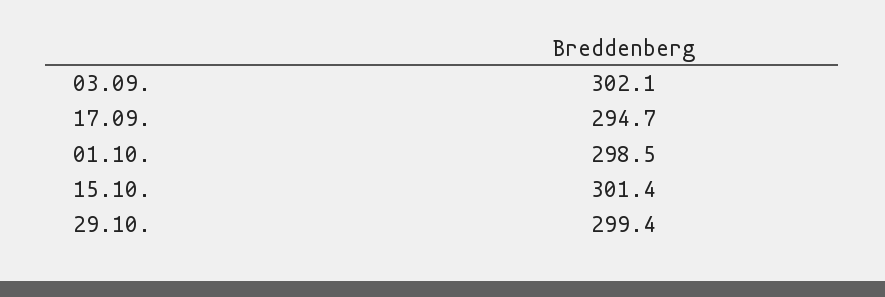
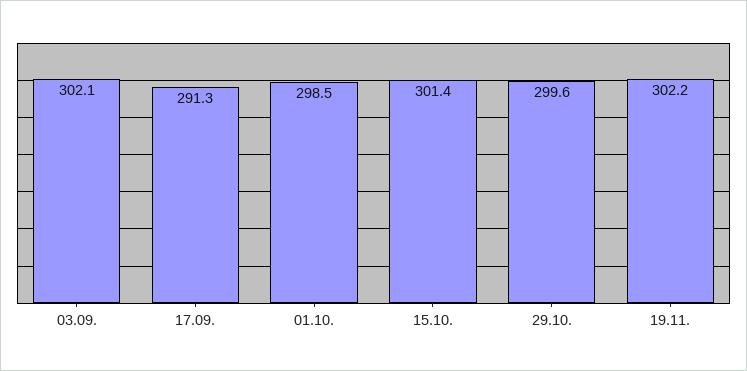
17.09.: 294.7 -> 291.3
29.10.: 299.4 -> 299.6
19.11.: none -> 302.2

